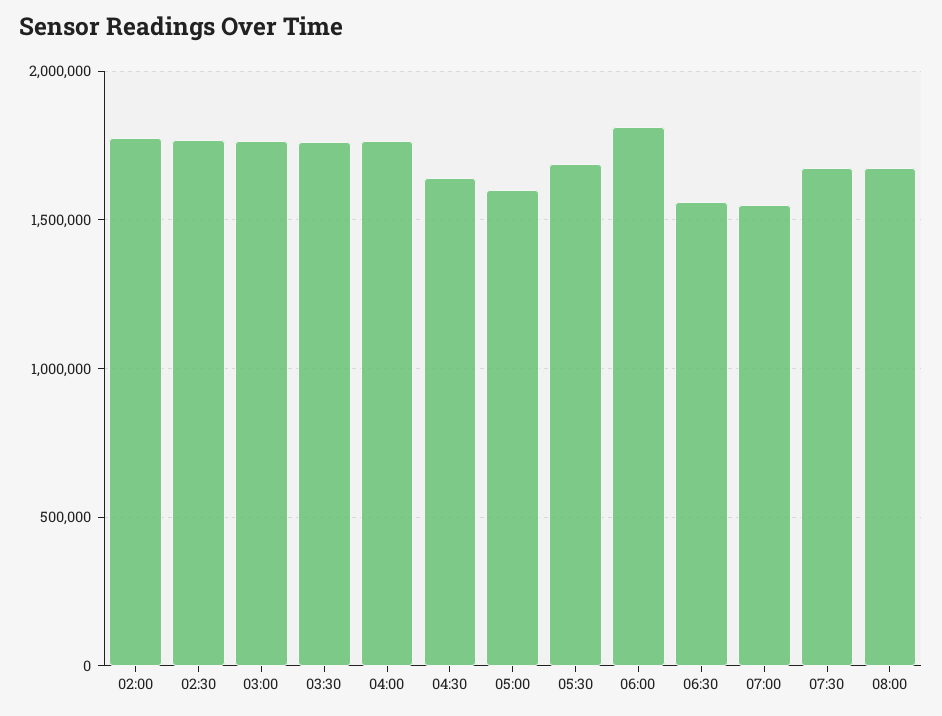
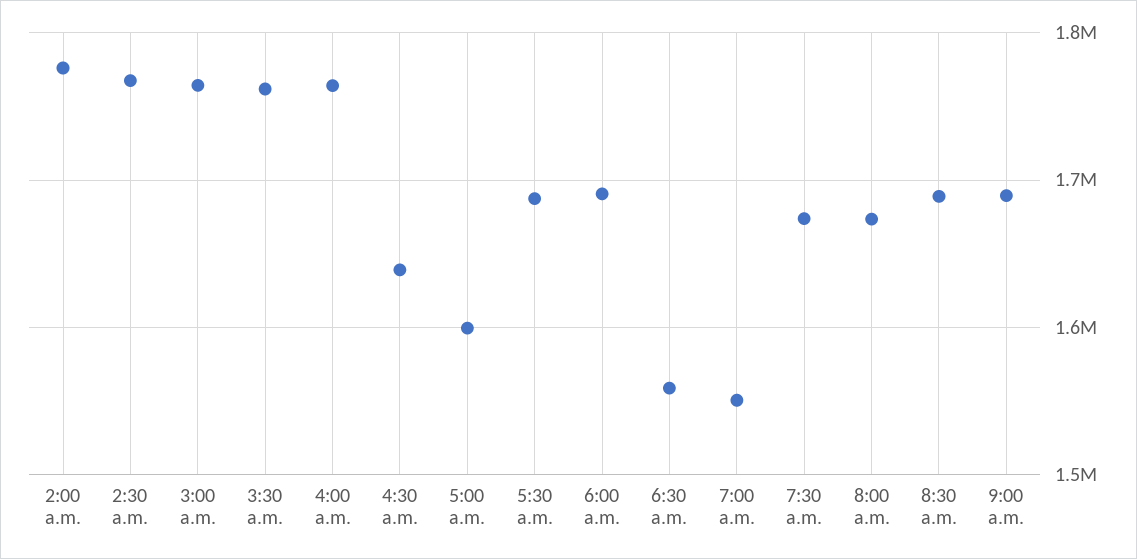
06:00: 1800000 -> 1690000
8:30 a.m.: none -> 1690000
9:00 a.m.: none -> 1690000

